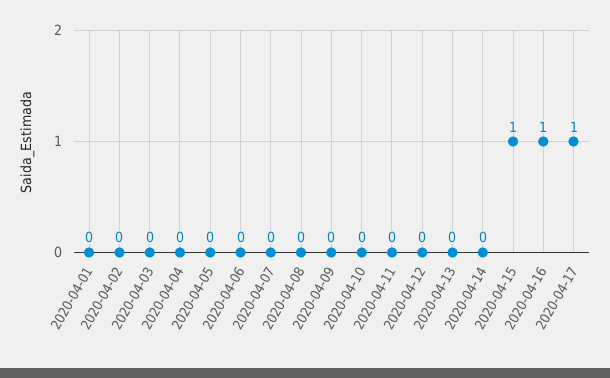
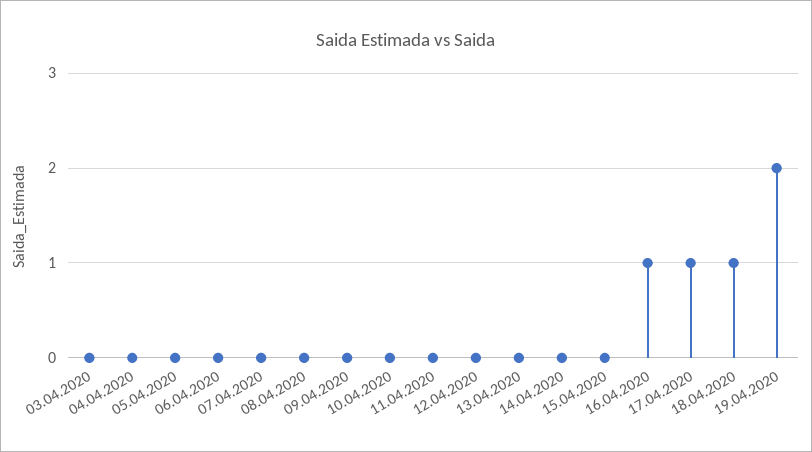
2020-04-01: 0 -> none
2020-04-02: 0 -> none
2020-04-15: 1 -> 0
18.04.2020: none -> 1
19.04.2020: none -> 2

